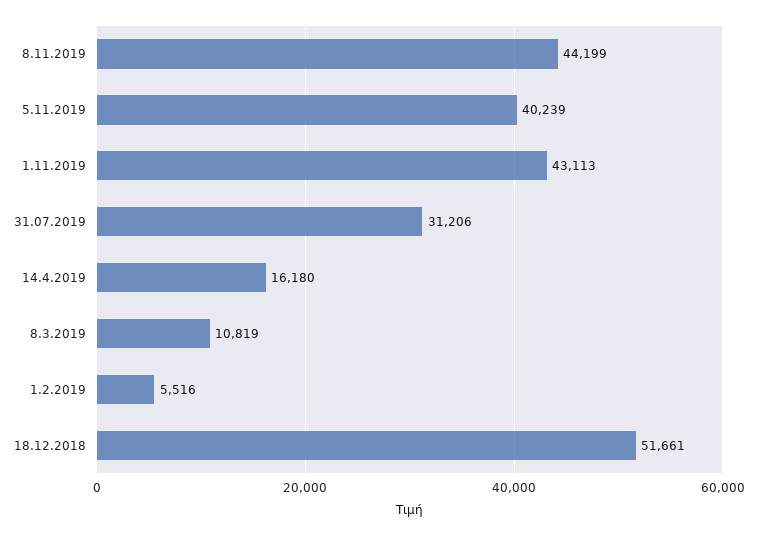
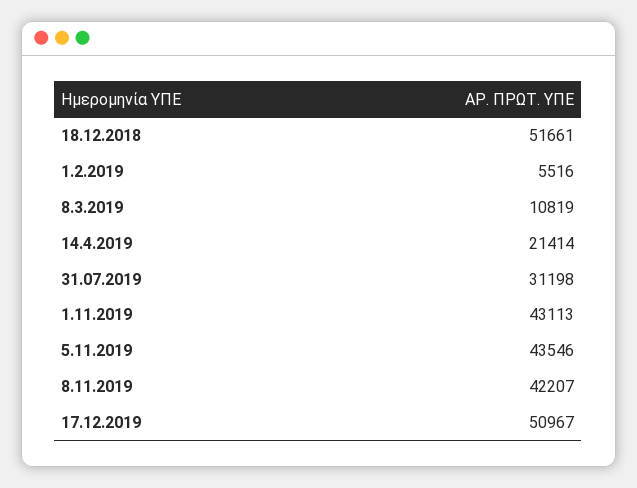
8.11.2019: 44199 -> 42207
5.11.2019: 40239 -> 43546
31.07.2019: 31206 -> 31198
14.4.2019: 16180 -> 21414
17.12.2019: none -> 50967

